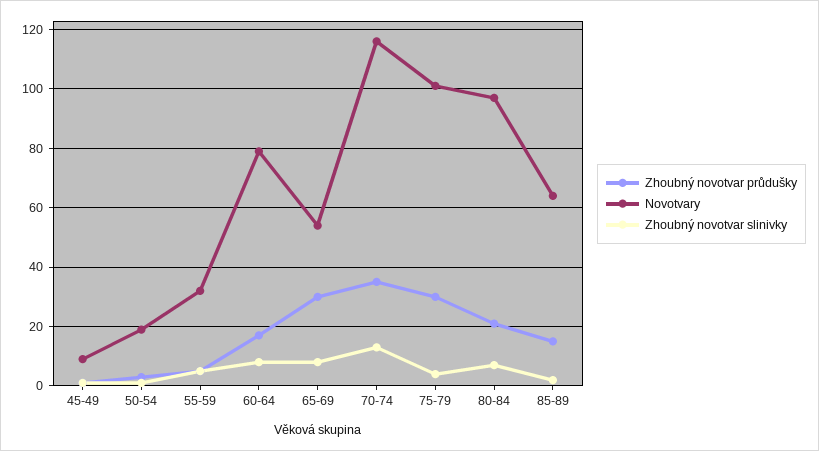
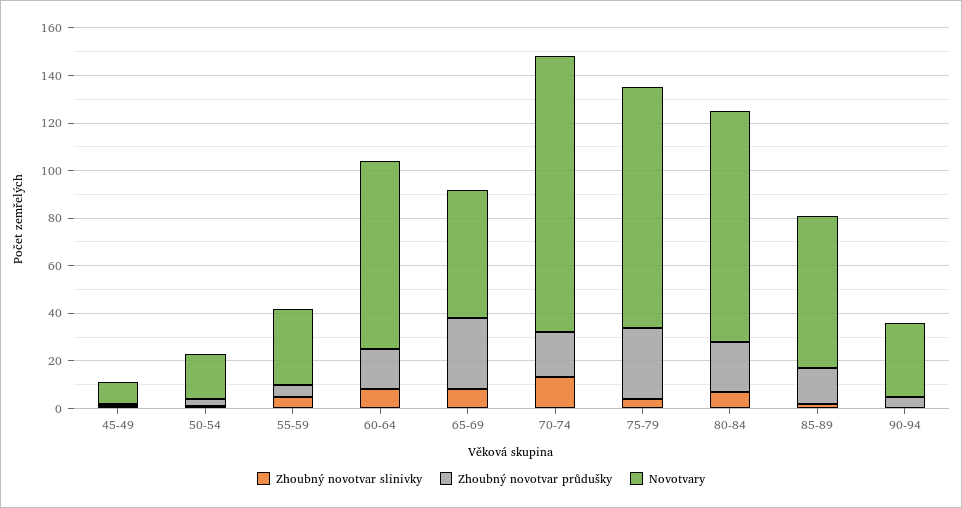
Zhoubný novotvar průdušky, 70-74: 35 -> 20
Zhoubný novotvar slinivky, 90-94: none -> 0
Zhoubný novotvar průdušky, 90-94: none -> 5
Novotvary, 90-94: none -> 30

